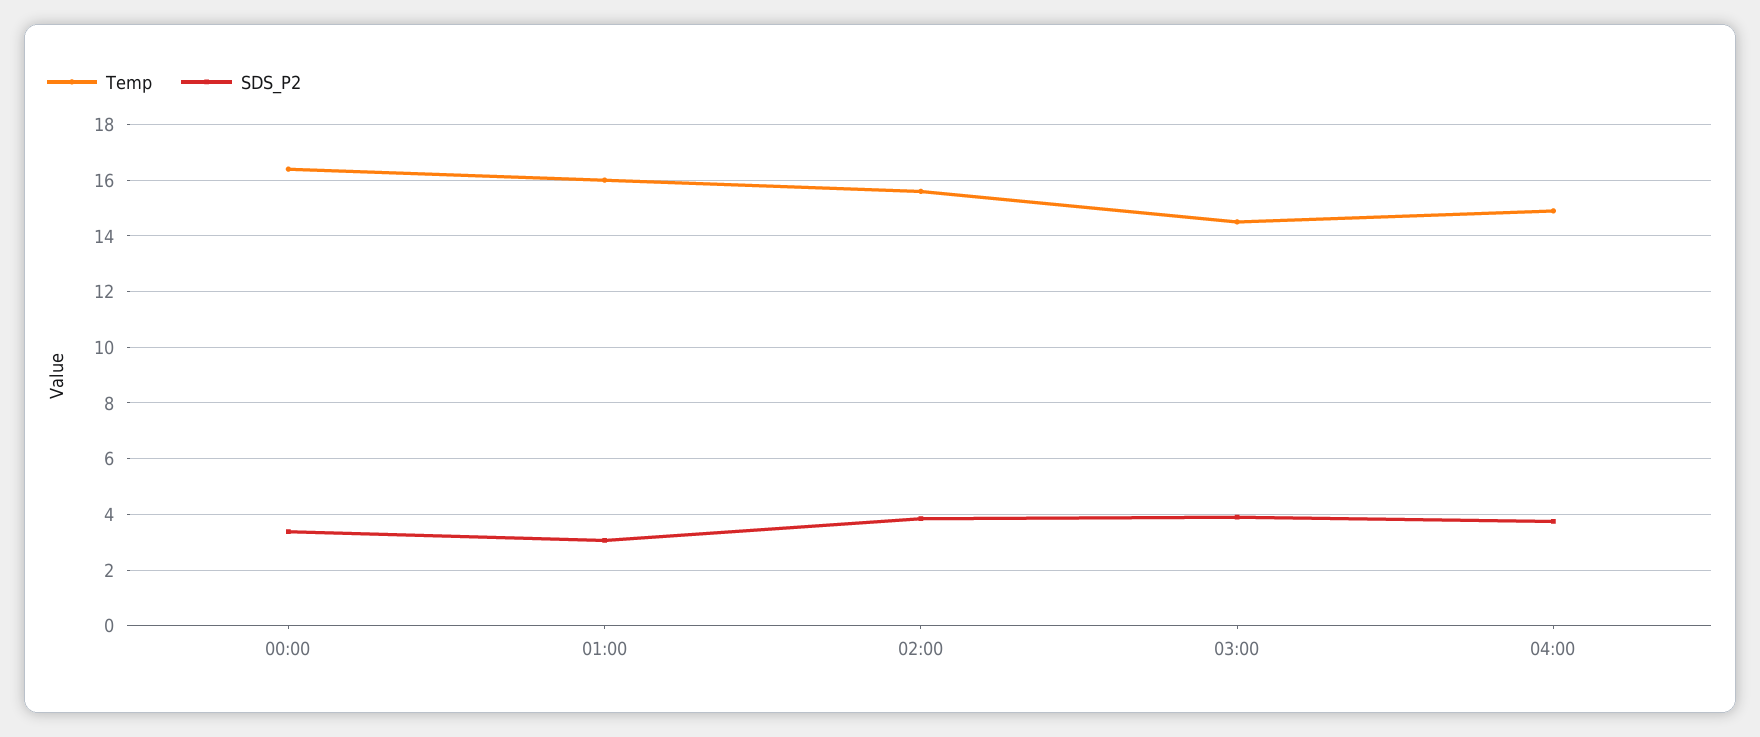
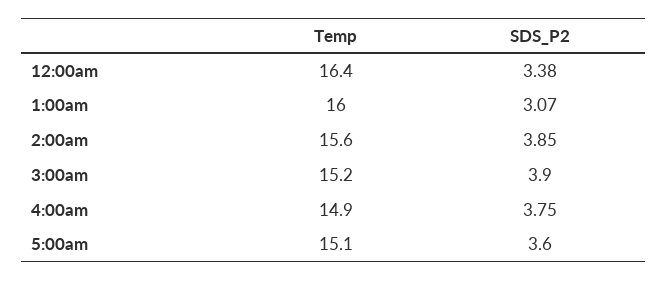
Temp, 03:00: 14.5 -> 15.2
Temp, 5:00am: none -> 15.1
SDS_P2, 5:00am: none -> 3.6

